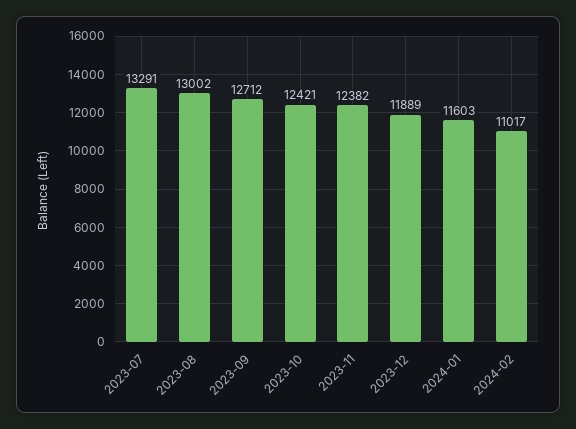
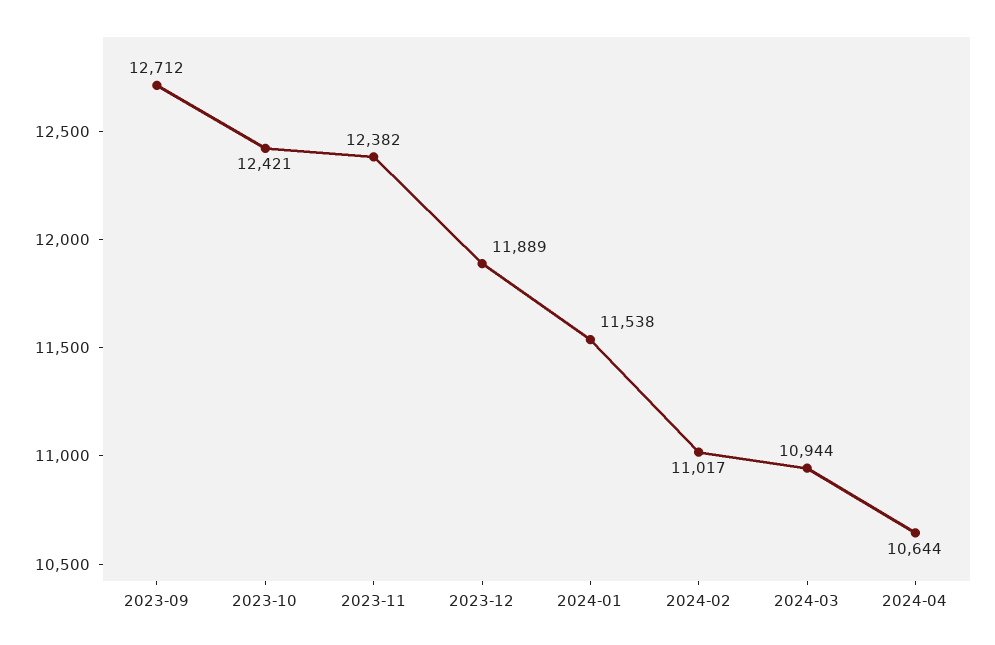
2023-07: 13291 -> none
2023-08: 13002 -> none
2024-01: 11603 -> 11538
2024-03: none -> 10944
2024-04: none -> 10644

